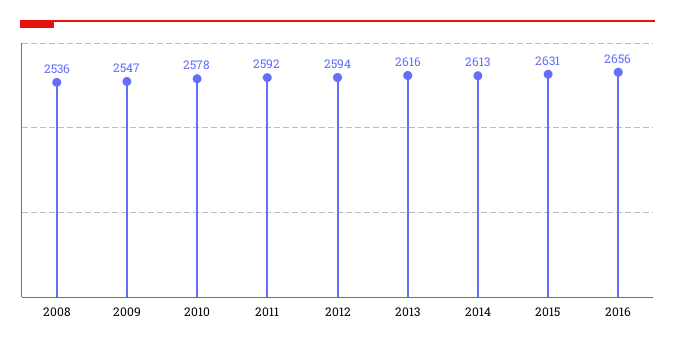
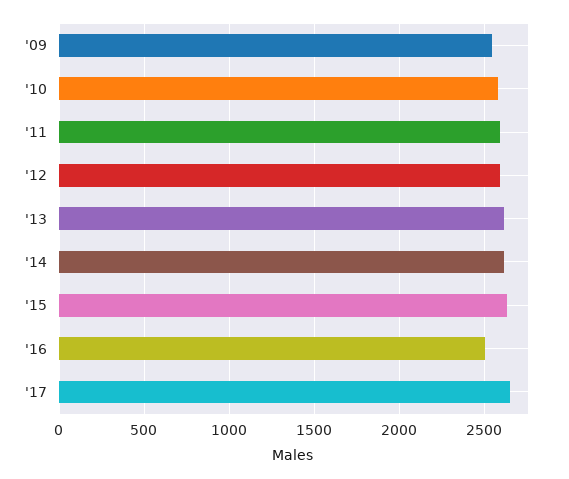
2008: 2536 -> none
2016: 2656 -> 2500
'17: none -> 2650

